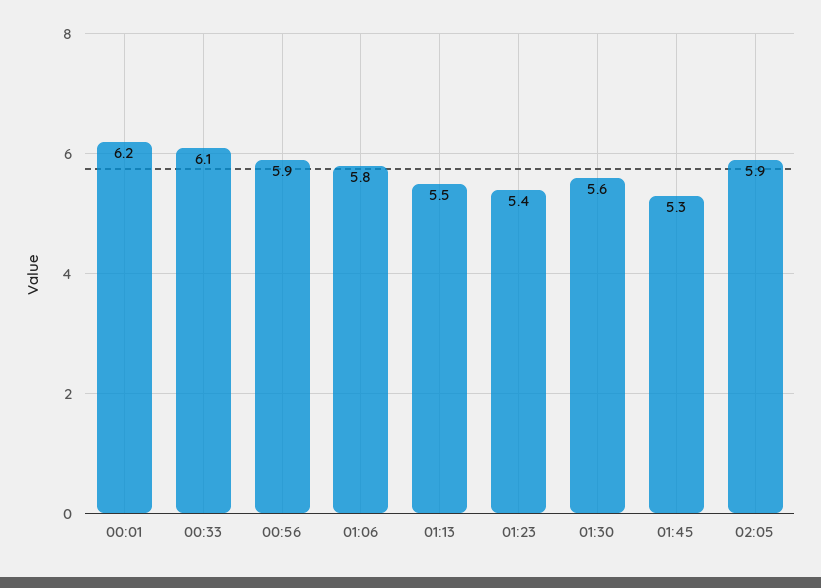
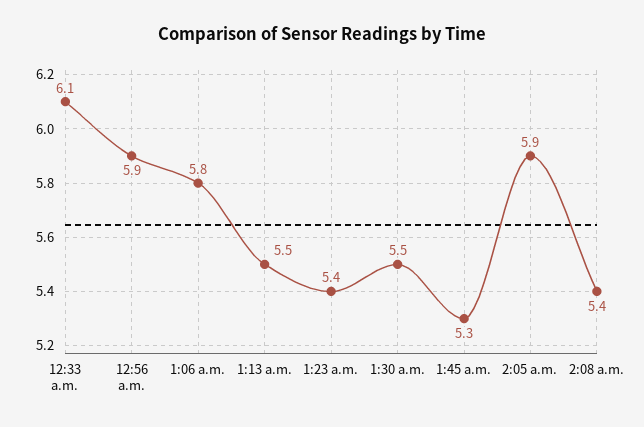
00:01: 6.2 -> none
01:30: 5.6 -> 5.5
2:08 a.m.: none -> 5.4

